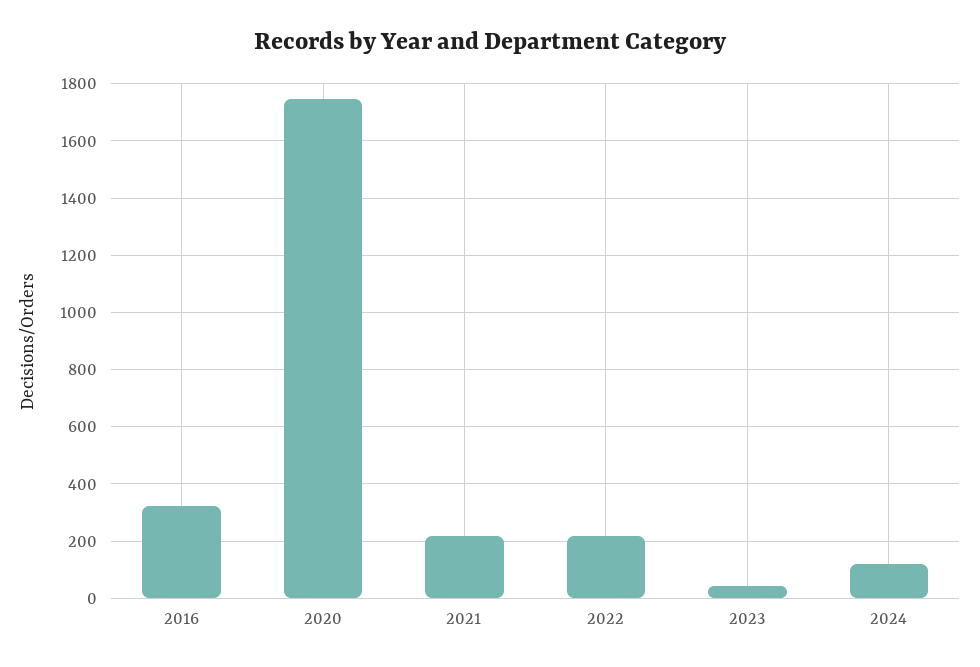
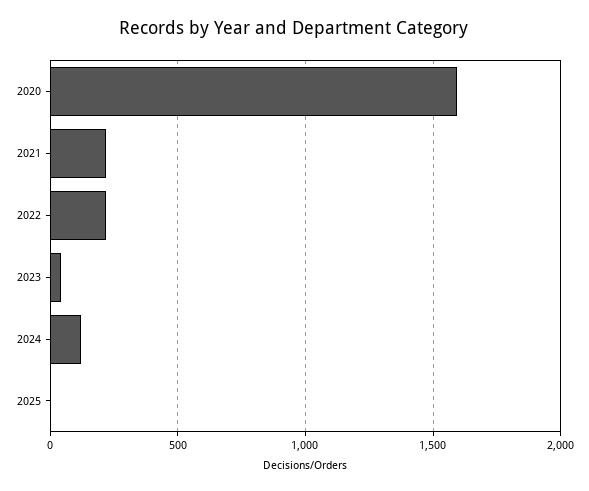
2016: 325 -> none
2020: 1750 -> 1600
2025: none -> 0

